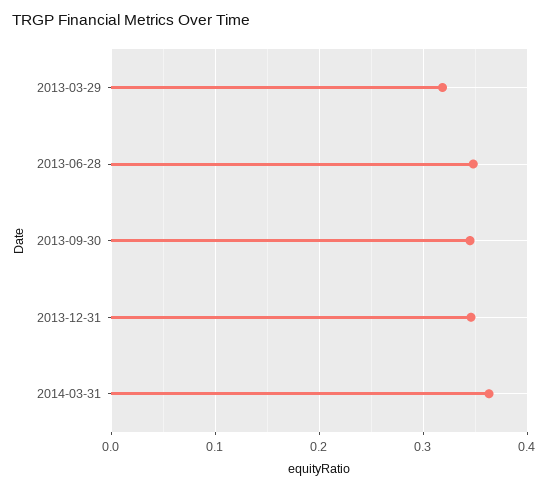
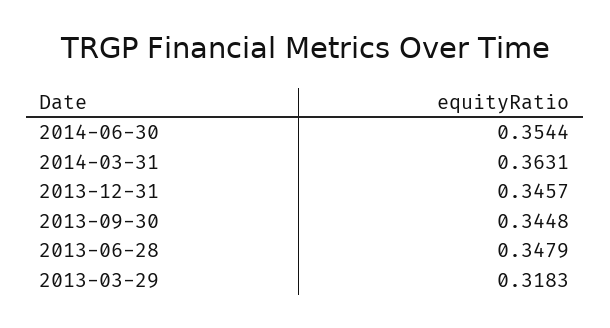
2014-06-30: none -> 0.3544

